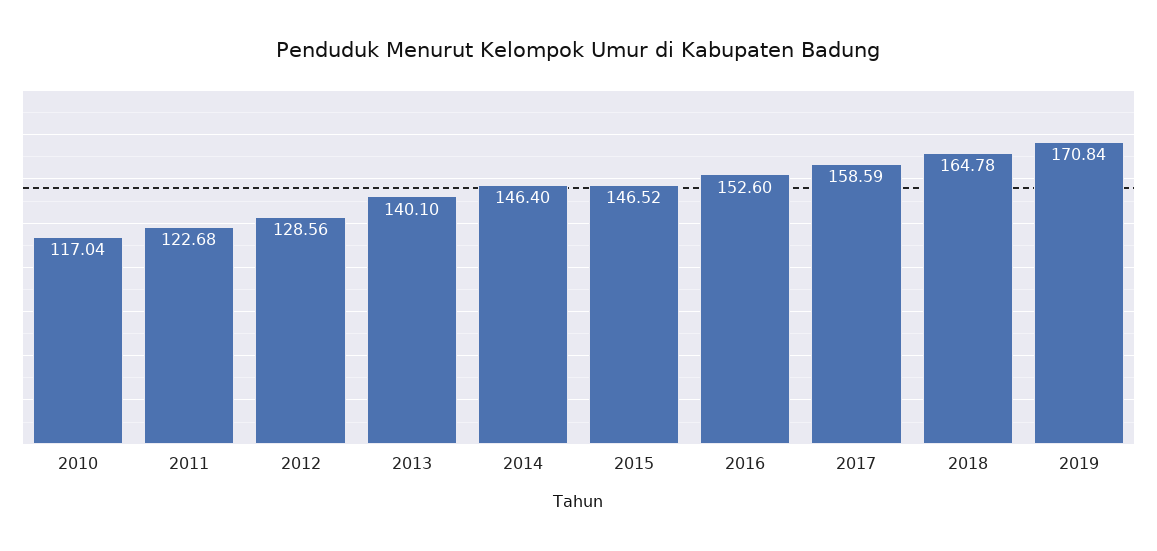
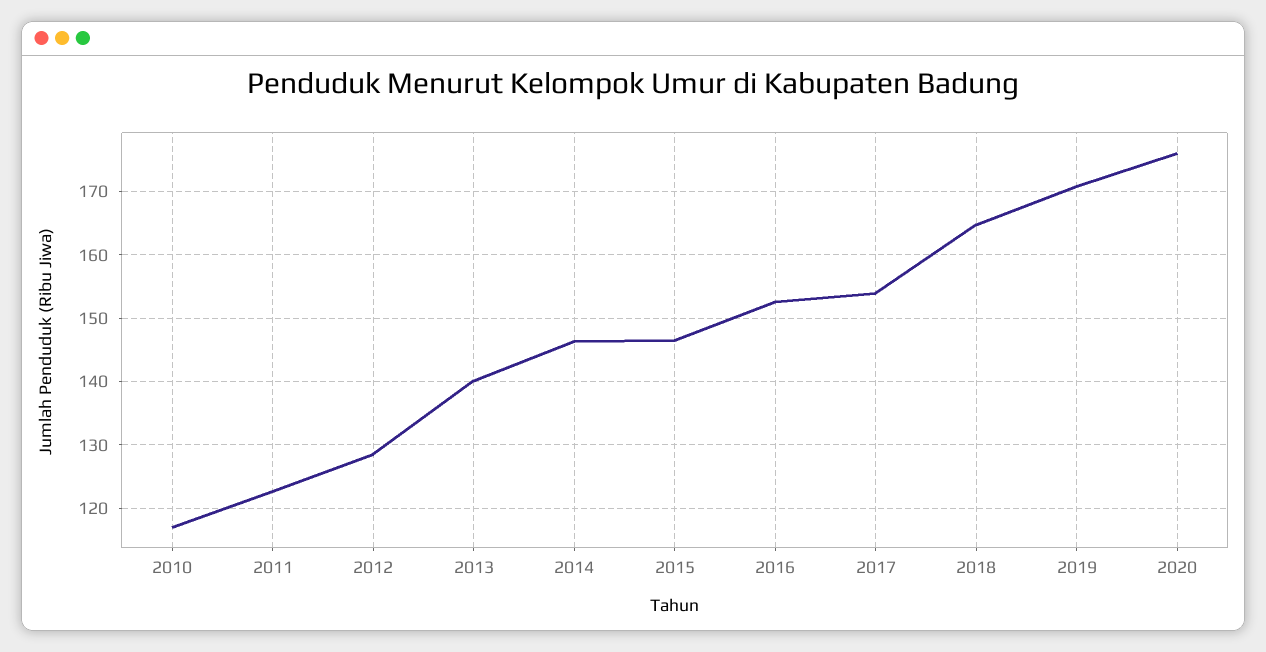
2017: 158.59 -> 154
2020: none -> 176

